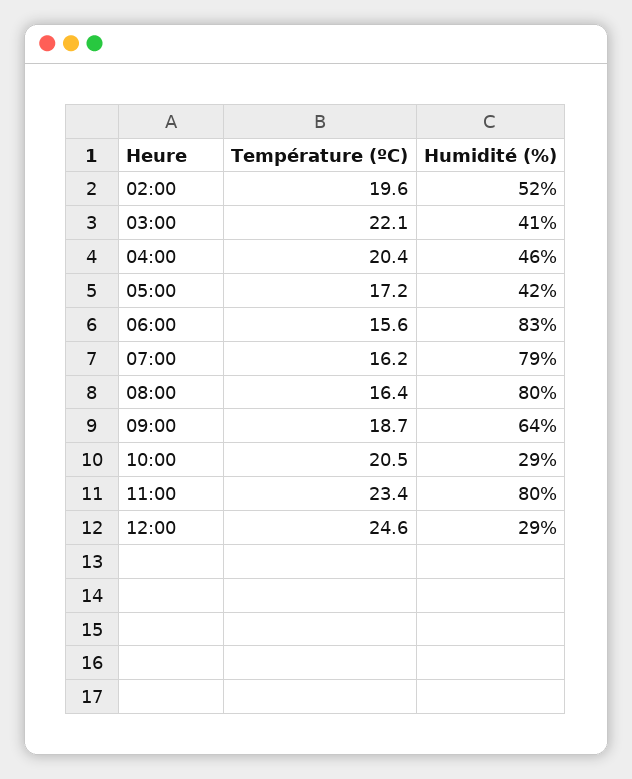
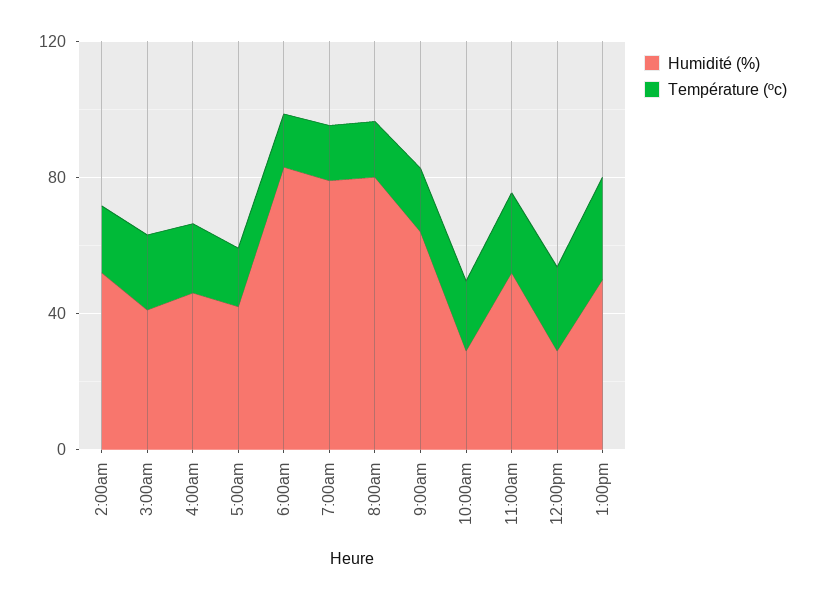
Humidité (%), 11:00: 80 -> 50
Humidité (%), 1:00pm: none -> 50
Température (ºC), 1:00pm: none -> 30

